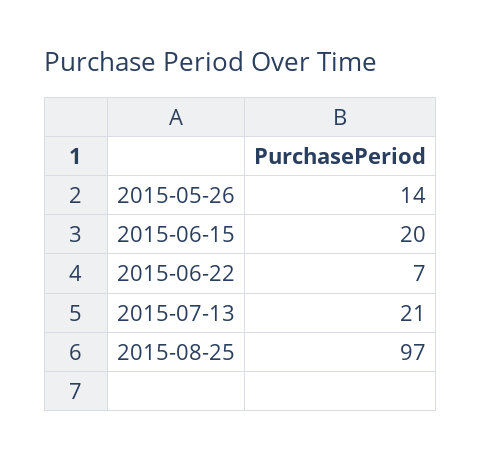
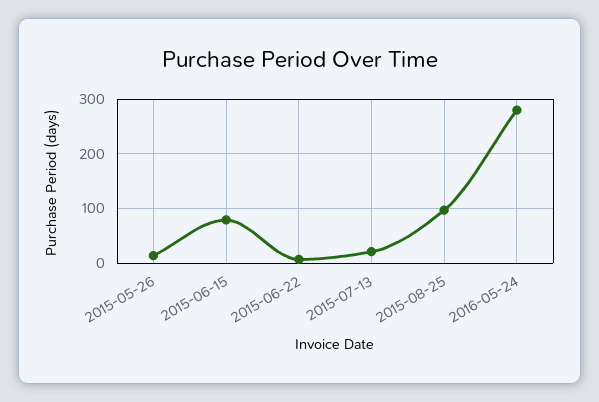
2015-06-15: 20 -> 80
2016-05-24: none -> 280

